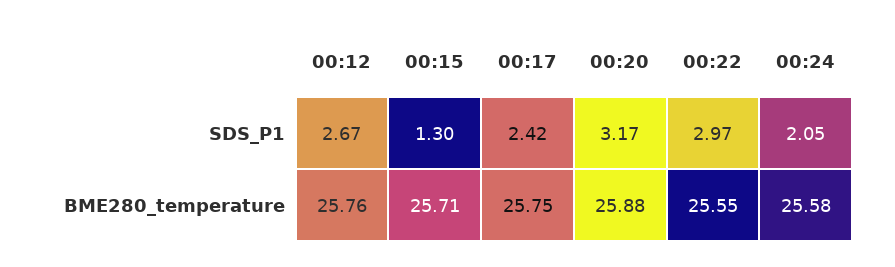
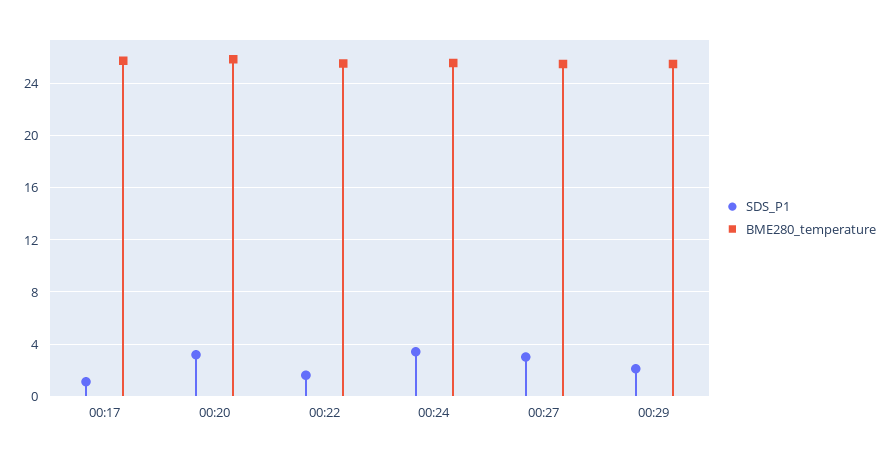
SDS_P1, 00:12: 2.67 -> none
SDS_P1, 00:15: 1.3 -> none
SDS_P1, 00:17: 2.42 -> 1
SDS_P1, 00:22: 2.97 -> 1.5
SDS_P1, 00:24: 2.05 -> 3.5
BME280_temperature, 00:12: 25.76 -> none
BME280_temperature, 00:15: 25.71 -> none
SDS_P1, 00:27: none -> 3
BME280_temperature, 00:27: none -> 25.5
SDS_P1, 00:29: none -> 2
BME280_temperature, 00:29: none -> 25.5

